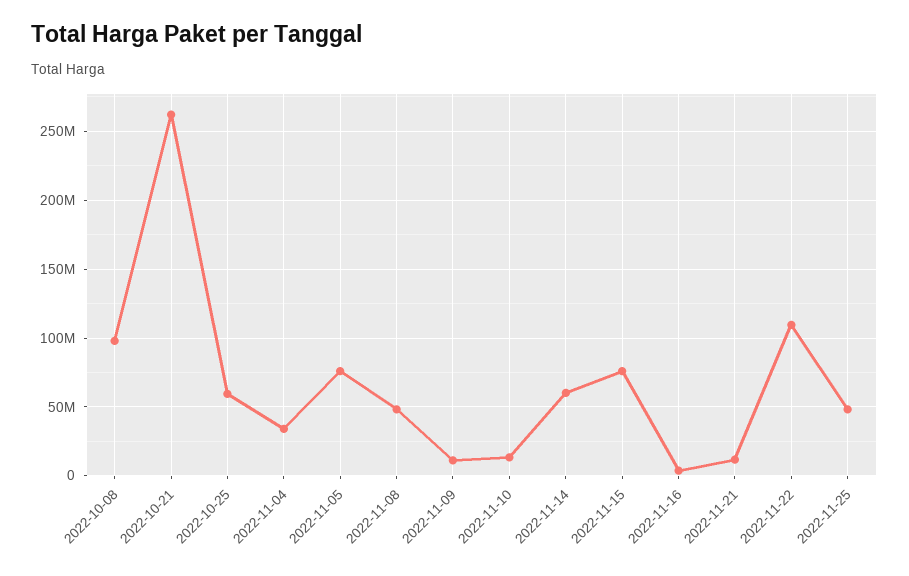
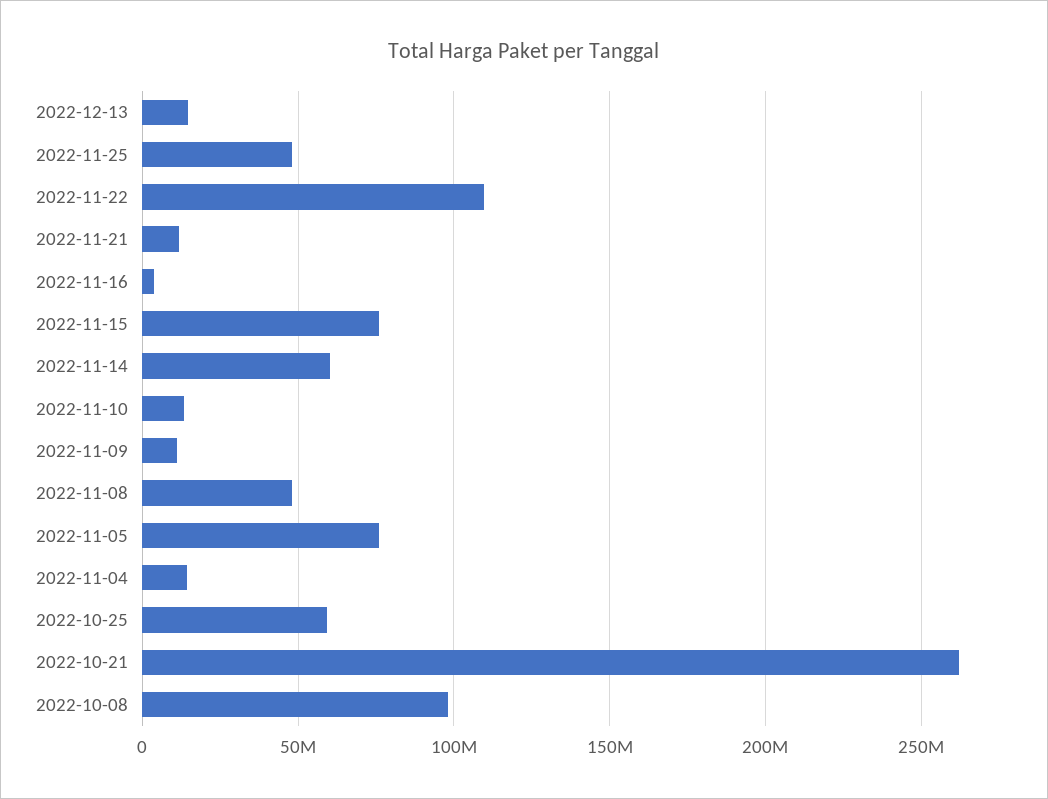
2022-11-04: 35000000 -> 15000000
2022-12-13: none -> 15000000

